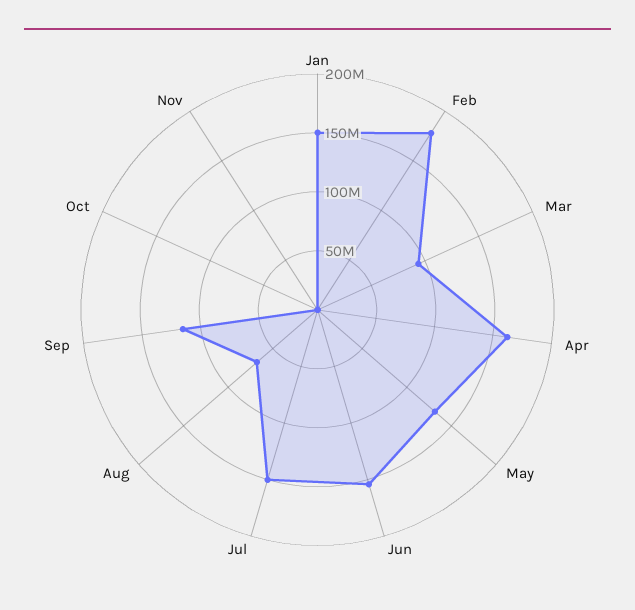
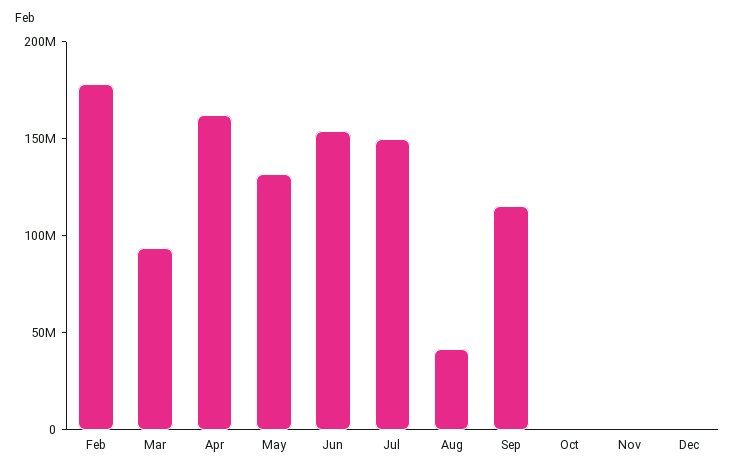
Jan: 150000000 -> none
Aug: 70000000 -> 40000000
Dec: none -> 0

